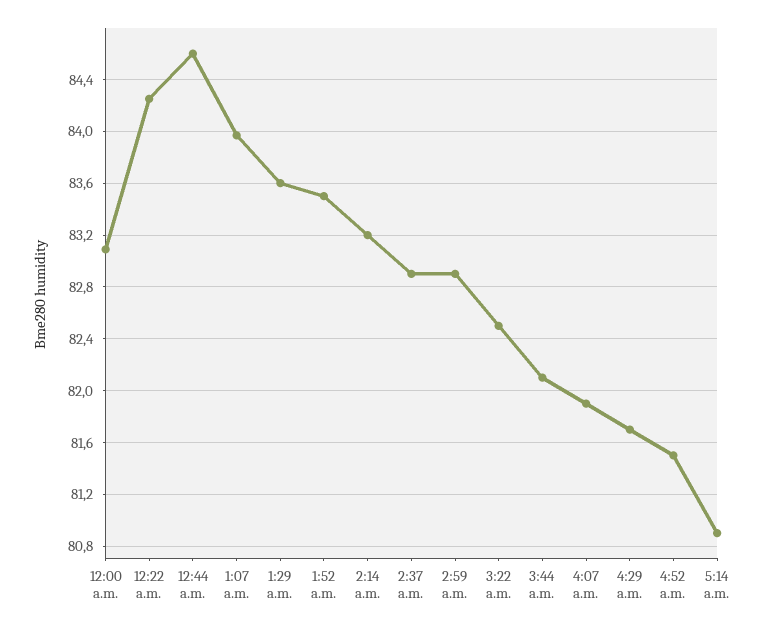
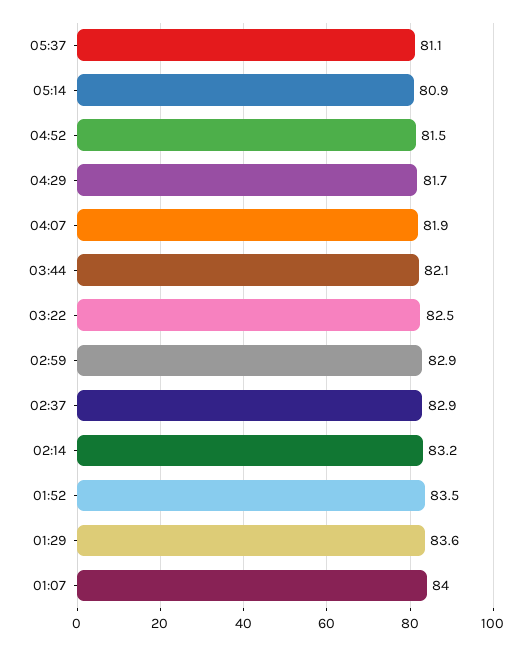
12:00 a.m.: 83.1 -> none
12:22 a.m.: 84.25 -> none
12:44 a.m.: 84.6 -> none
05:37: none -> 81.1

